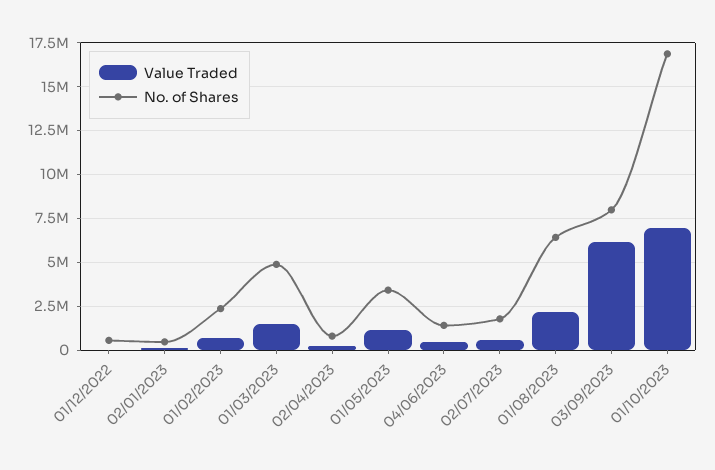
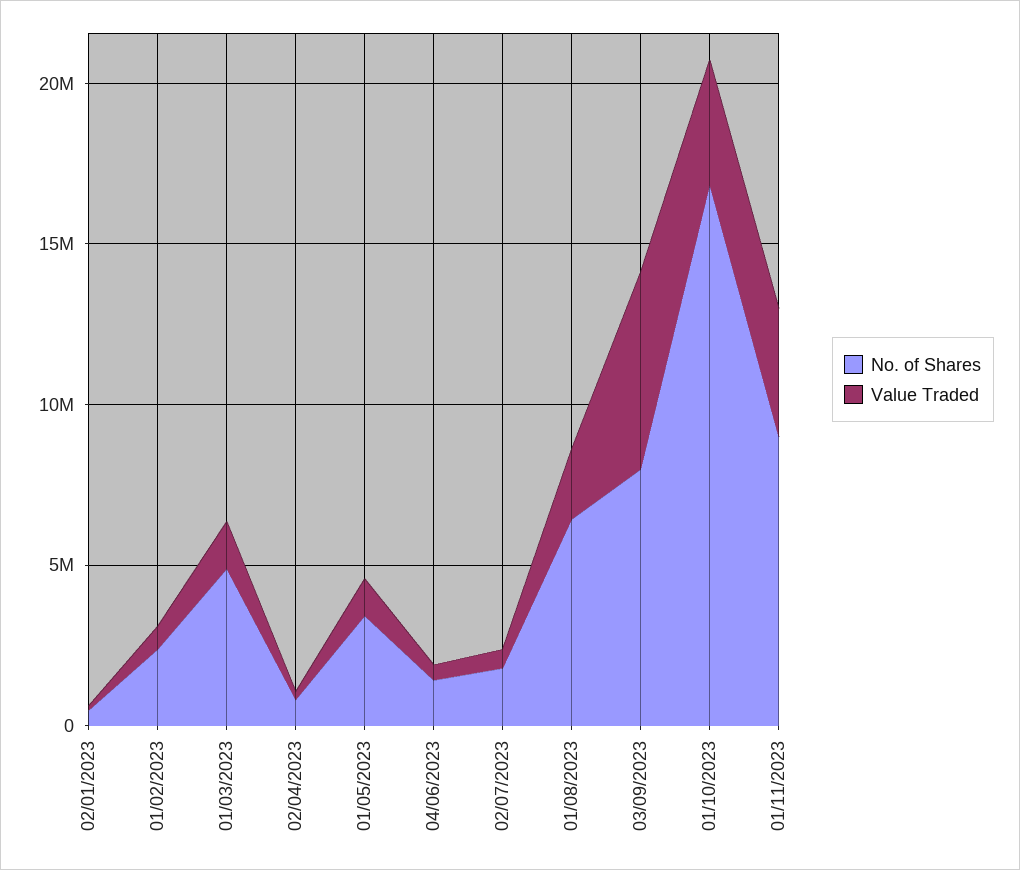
Value Traded, 01/12/2022: 0 -> none
No. of Shares, 01/12/2022: 500000 -> none
Value Traded, 01/10/2023: 7000000 -> 4000000
No. of Shares, 01/11/2023: none -> 9000000
Value Traded, 01/11/2023: none -> 4000000

